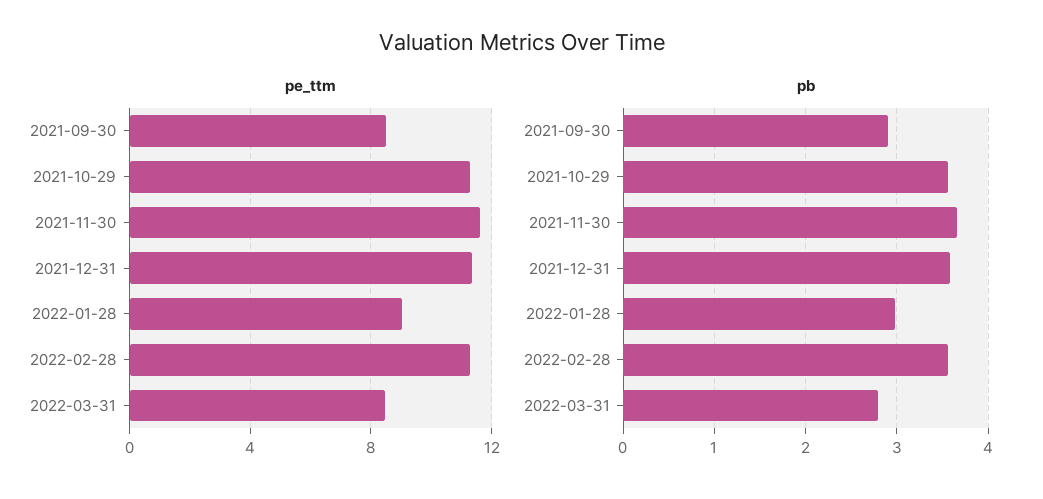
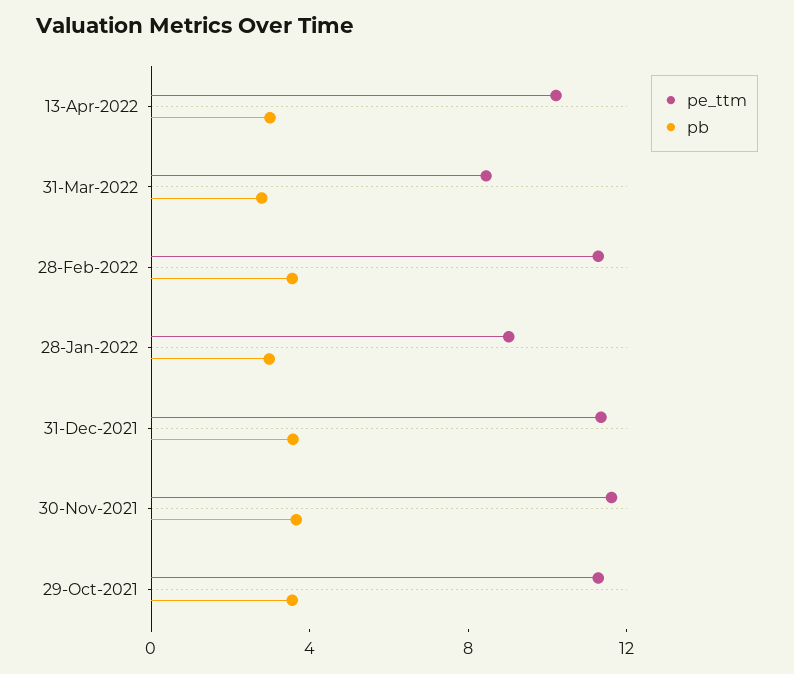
pe_ttm, 2021-09-30: 8.5 -> none
pb, 2021-09-30: 2.9 -> none
pe_ttm, 13-Apr-2022: none -> 10
pb, 13-Apr-2022: none -> 3

